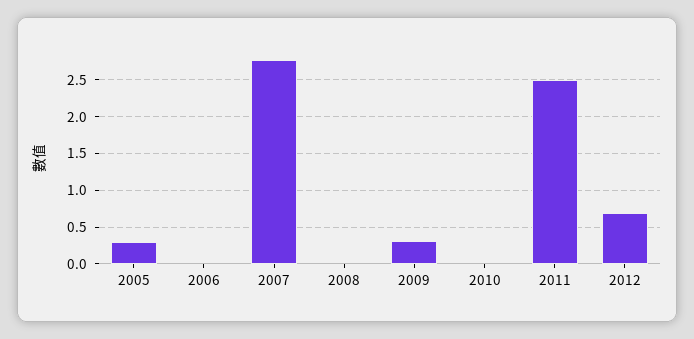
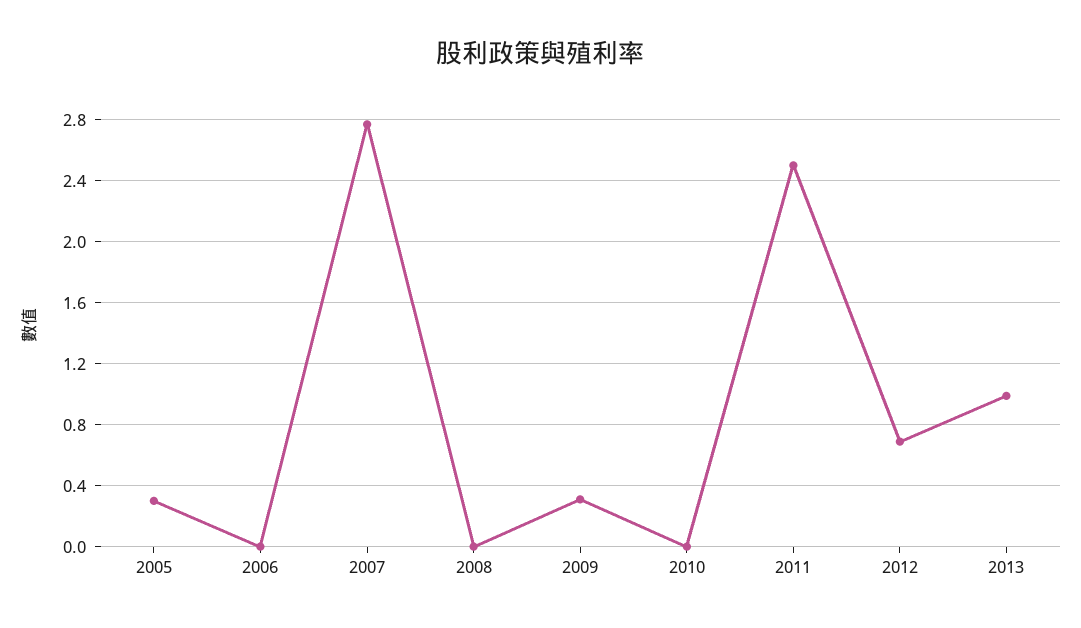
2013: none -> 1

